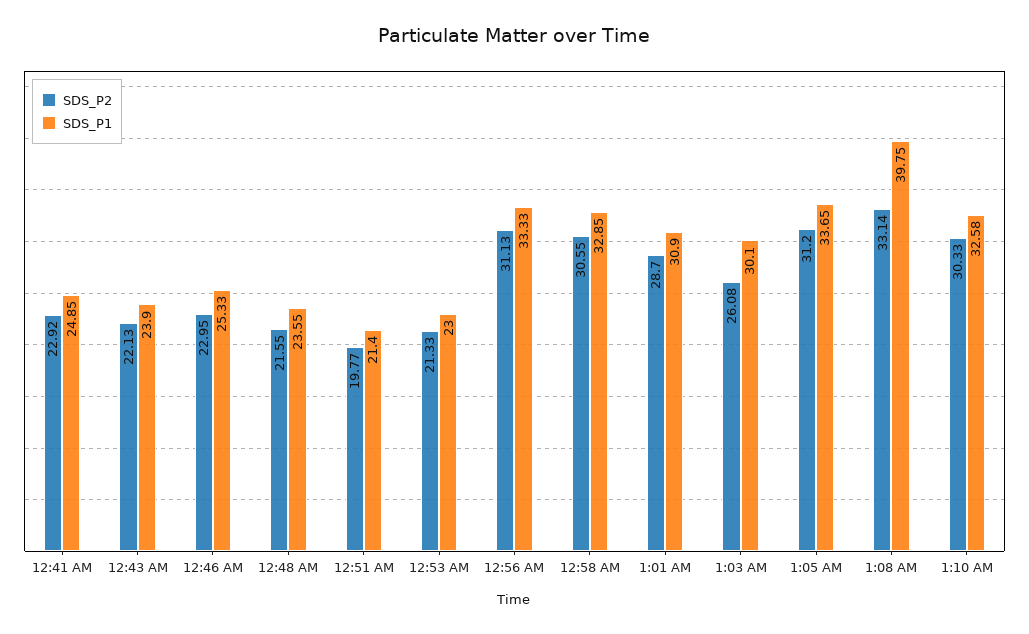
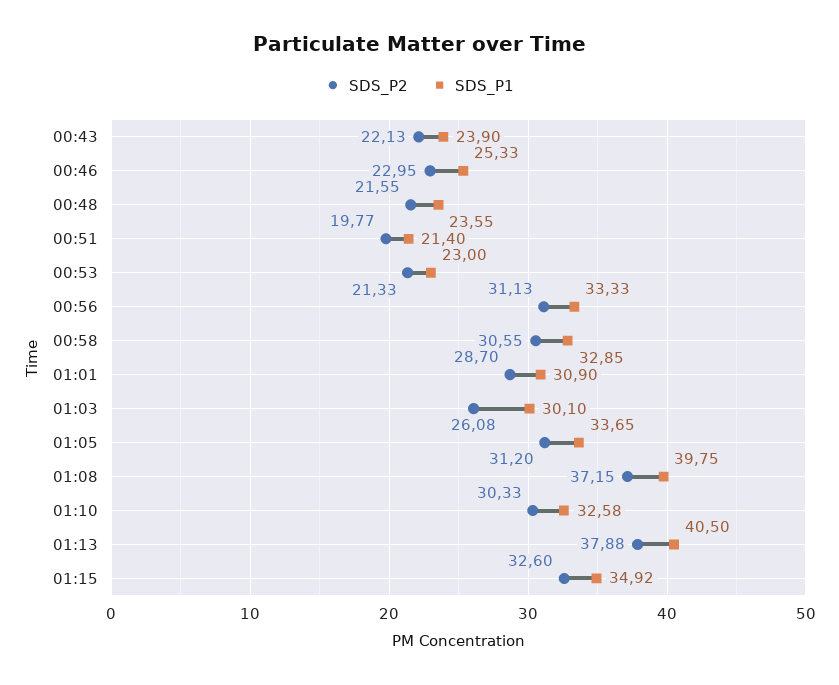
SDS_P2, 12:41 AM: 22.92 -> none
SDS_P1, 12:41 AM: 24.85 -> none
SDS_P2, 1:08 AM: 33.14 -> 37.15
SDS_P2, 01:13: none -> 37.88
SDS_P1, 01:13: none -> 40.5
SDS_P2, 01:15: none -> 32.6
SDS_P1, 01:15: none -> 34.92

